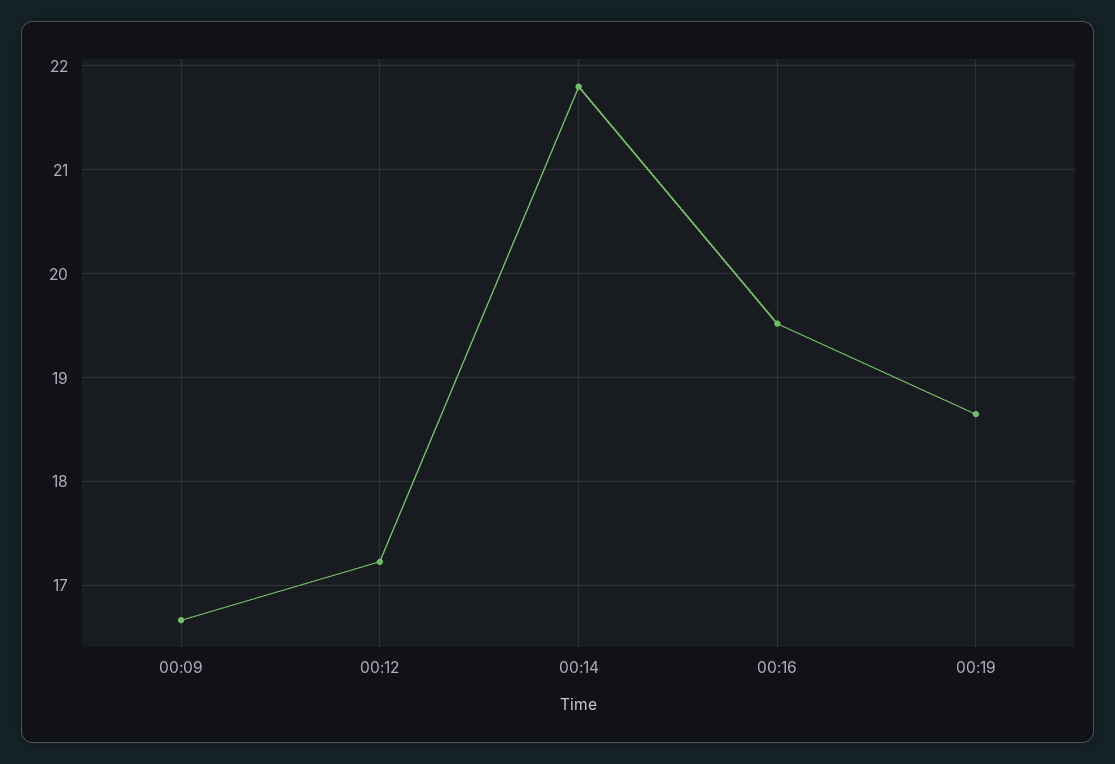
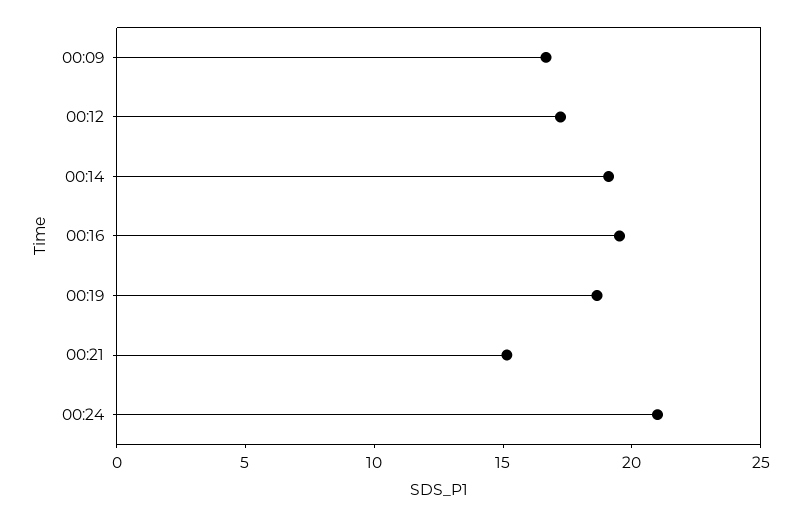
00:14: 21.8 -> 19
00:21: none -> 15
00:24: none -> 21

